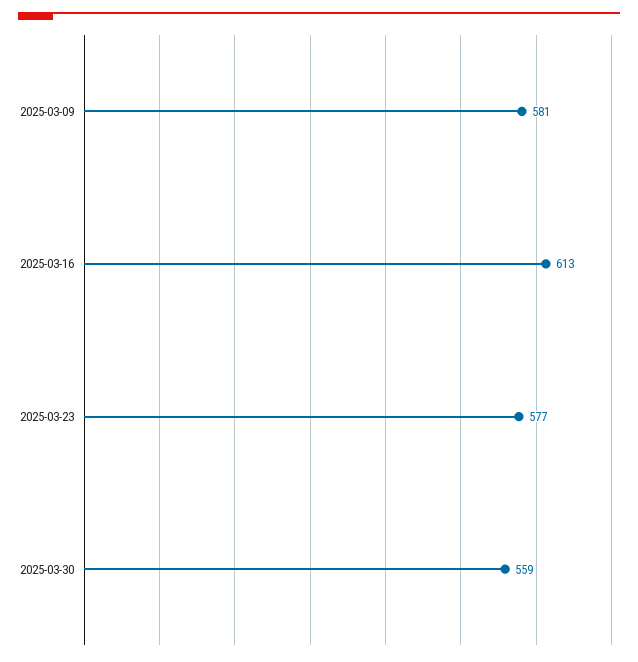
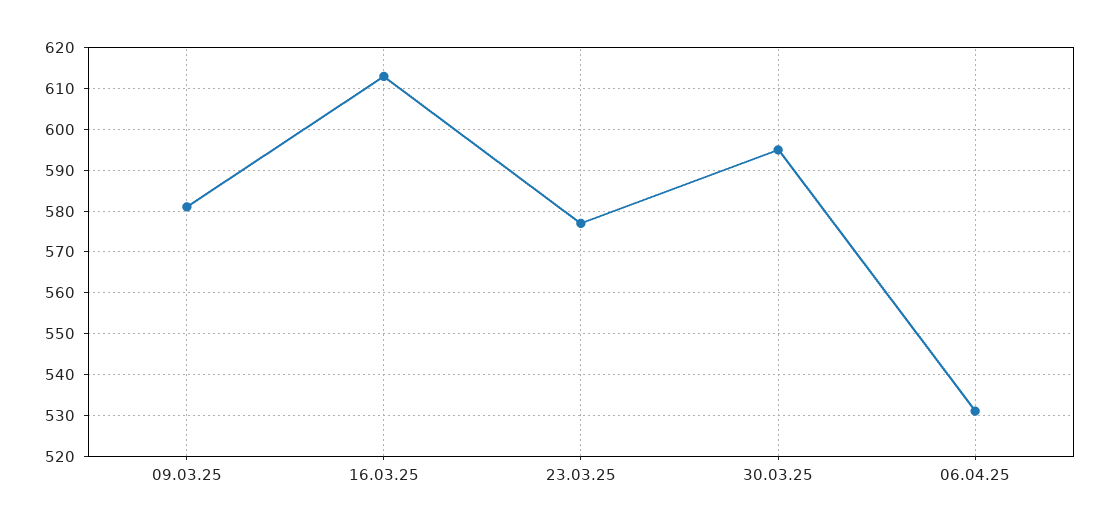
2025-03-30: 559 -> 595
06.04.25: none -> 530

